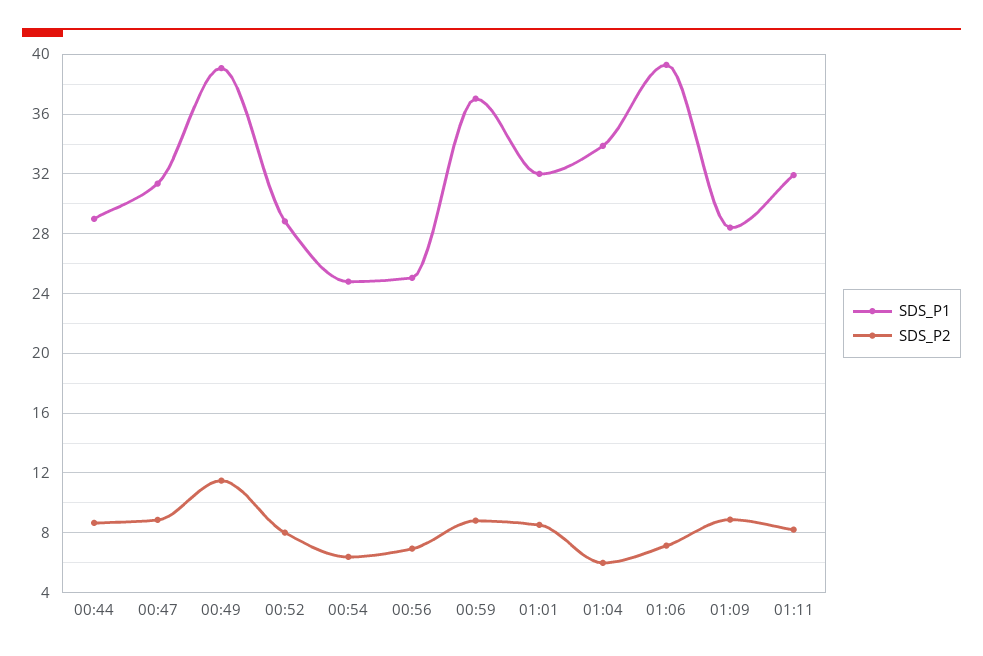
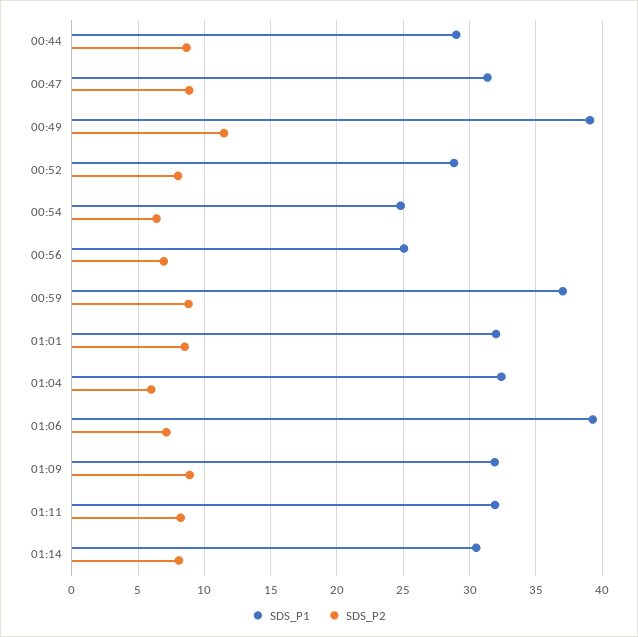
SDS_P1, 01:04: 34 -> 32.5
SDS_P1, 01:09: 28.5 -> 32
SDS_P1, 01:14: none -> 30.5
SDS_P2, 01:14: none -> 8

